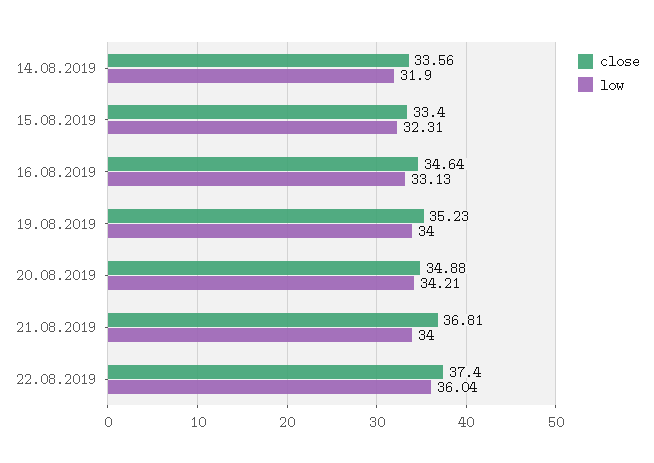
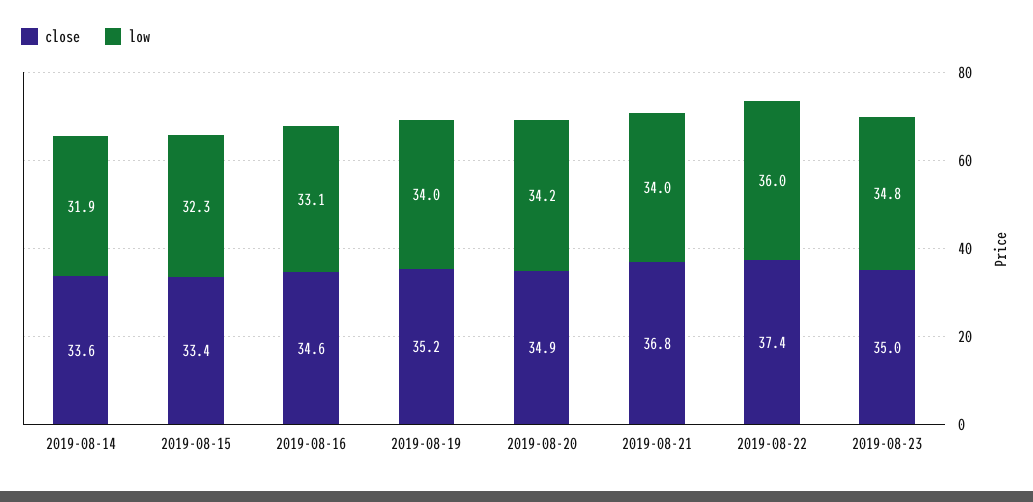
close, 2019-08-23: none -> 35
low, 2019-08-23: none -> 34.8

